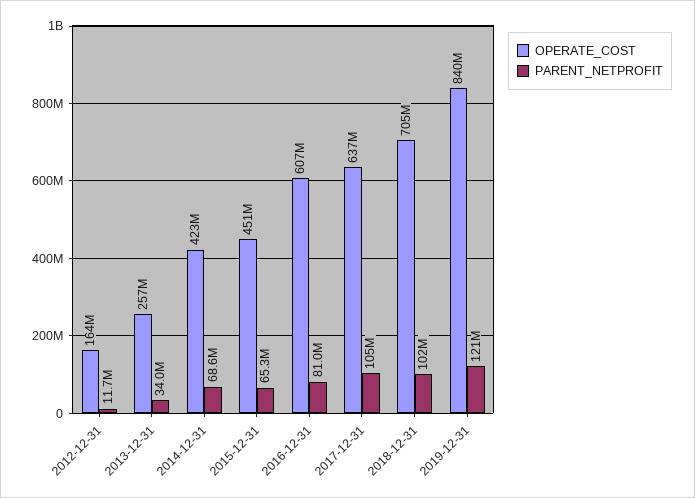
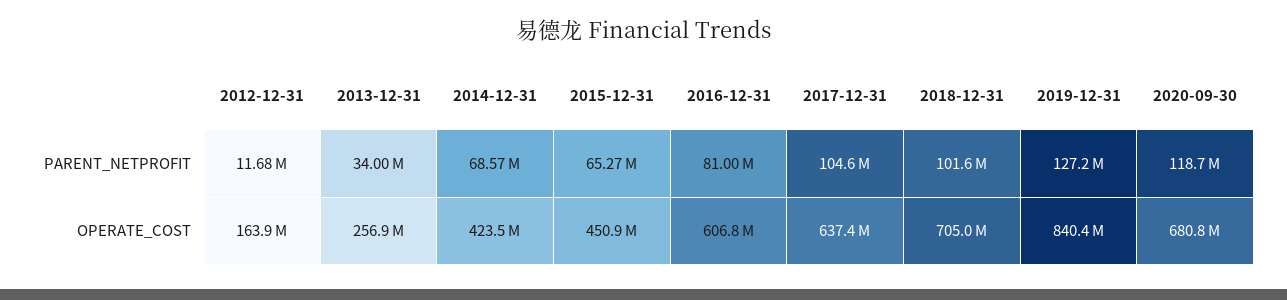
PARENT_NETPROFIT, 2019-12-31: 121000000 -> 127200000
PARENT_NETPROFIT, 2020-09-30: none -> 118700000
OPERATE_COST, 2020-09-30: none -> 680800000

